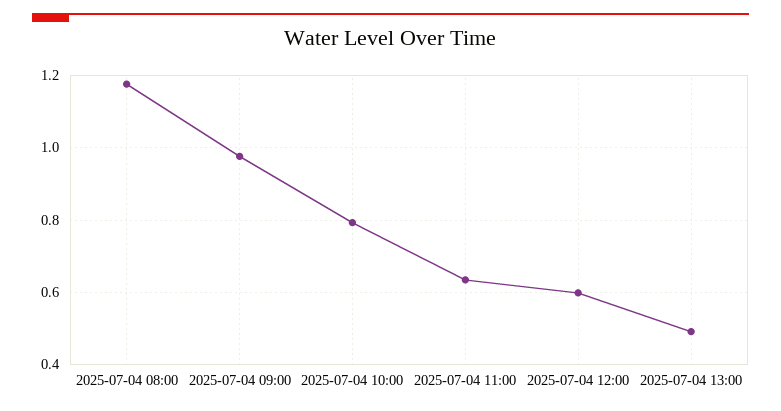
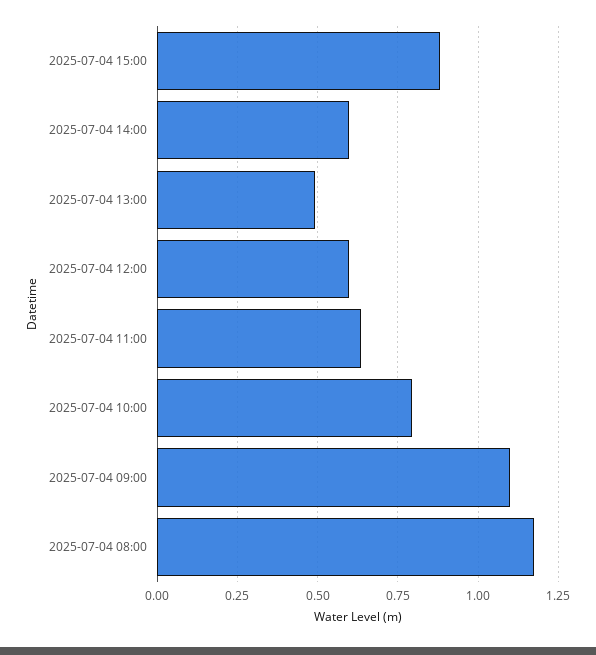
2025-07-04 09:00: 0.98 -> 1.1
2025-07-04 15:00: none -> 0.875
2025-07-04 14:00: none -> 0.6

